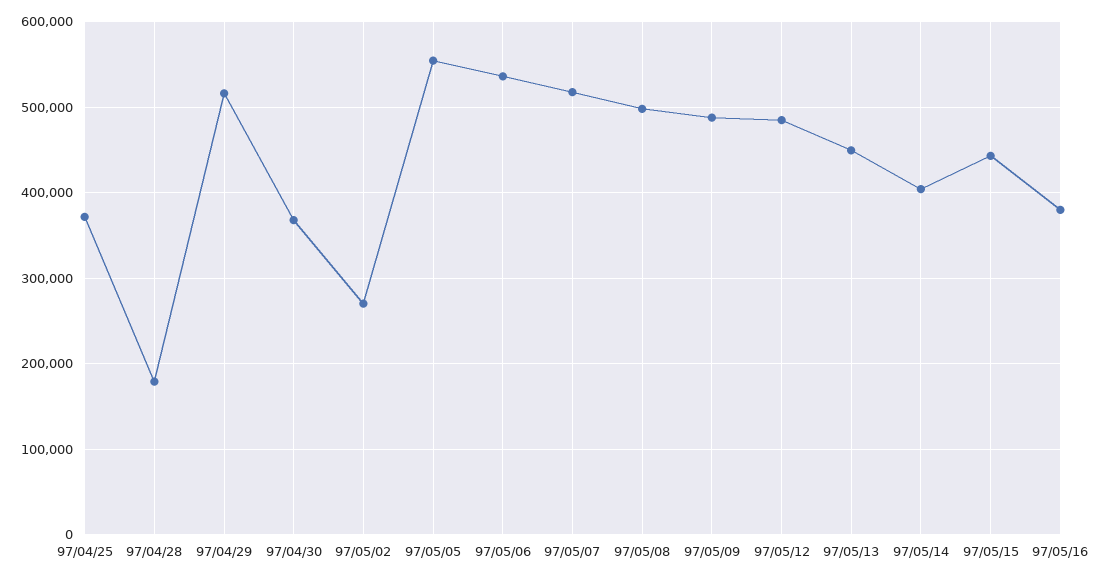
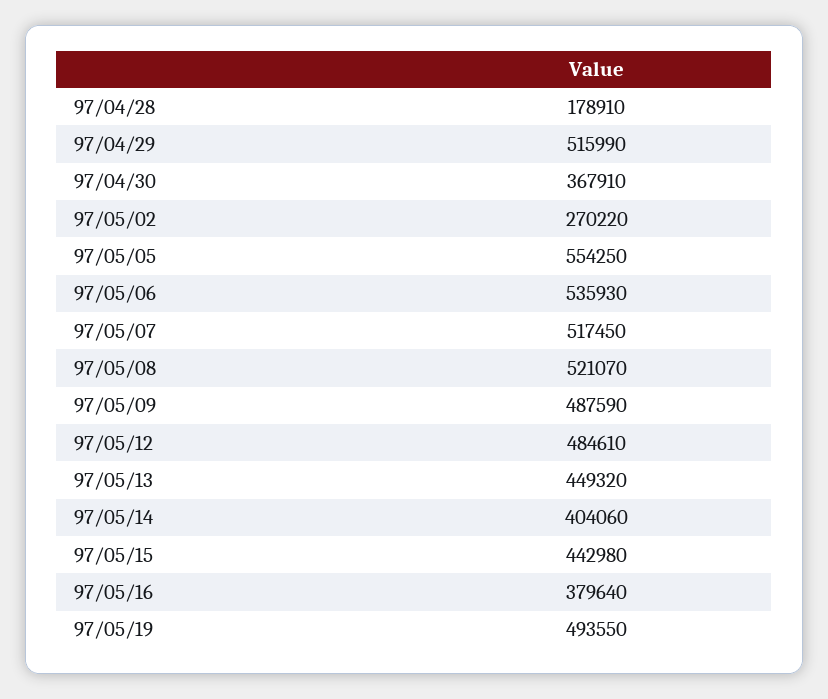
97/04/25: 370000 -> none
97/05/08: 500000 -> 521070
97/05/19: none -> 493550

